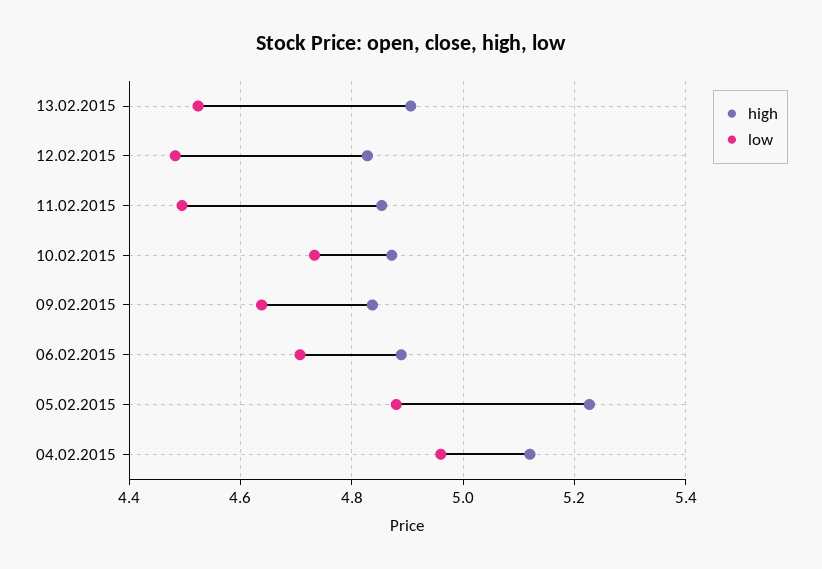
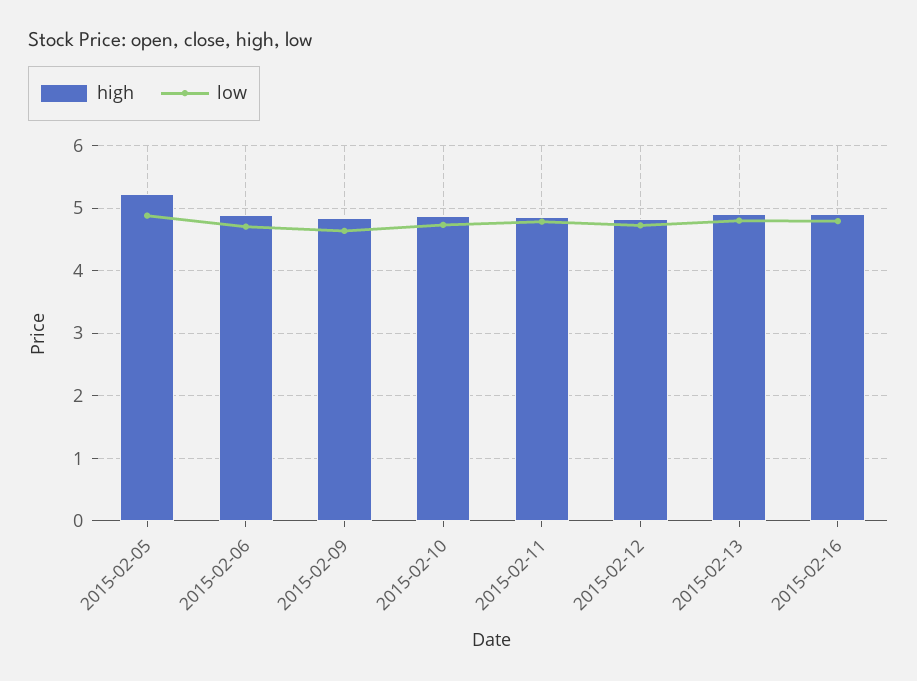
low, 13.02.2015: 4.52 -> 4.8
low, 12.02.2015: 4.48 -> 4.7
low, 11.02.2015: 4.5 -> 4.8
high, 04.02.2015: 5.12 -> none
low, 04.02.2015: 4.96 -> none
high, 2015-02-16: none -> 4.9
low, 2015-02-16: none -> 4.8

